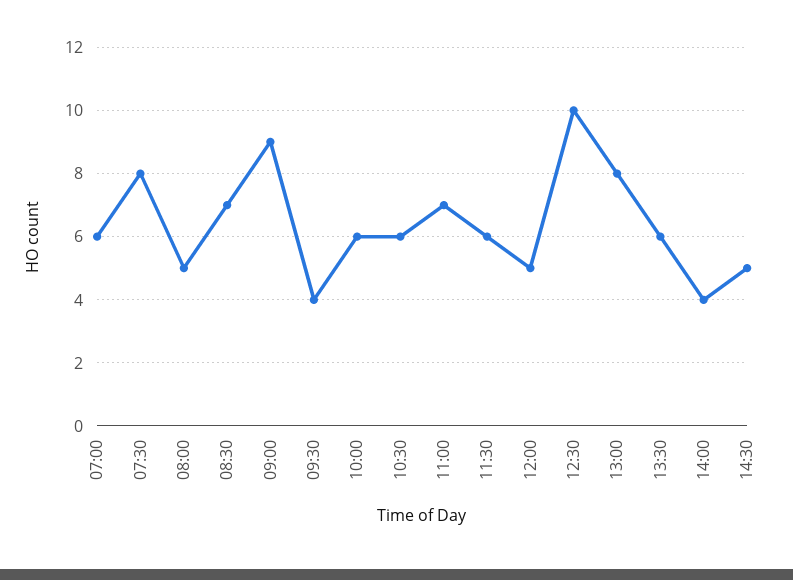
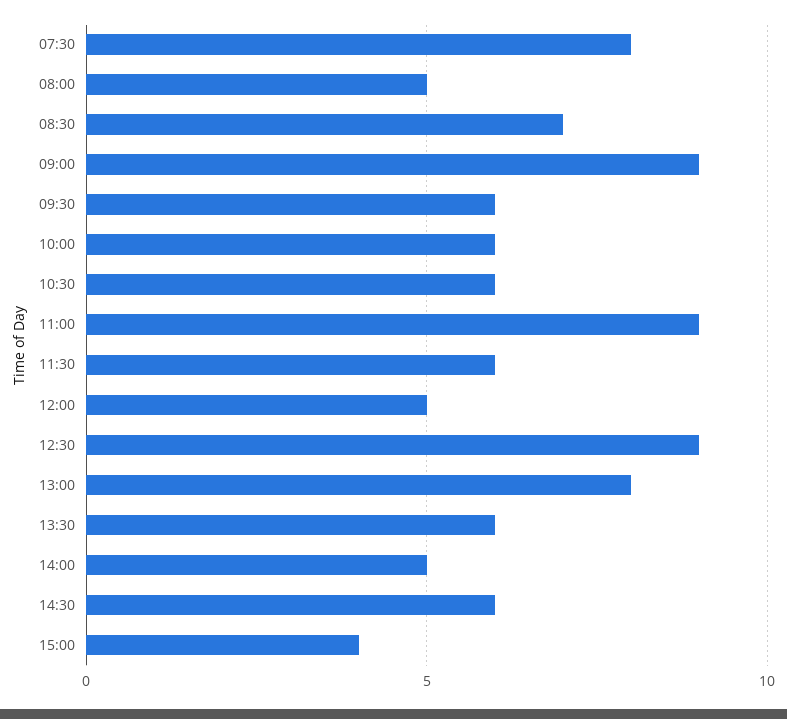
07:00: 6 -> none
09:30: 4 -> 6
11:00: 7 -> 9
12:30: 10 -> 9
14:00: 4 -> 5
14:30: 5 -> 6
15:00: none -> 4

